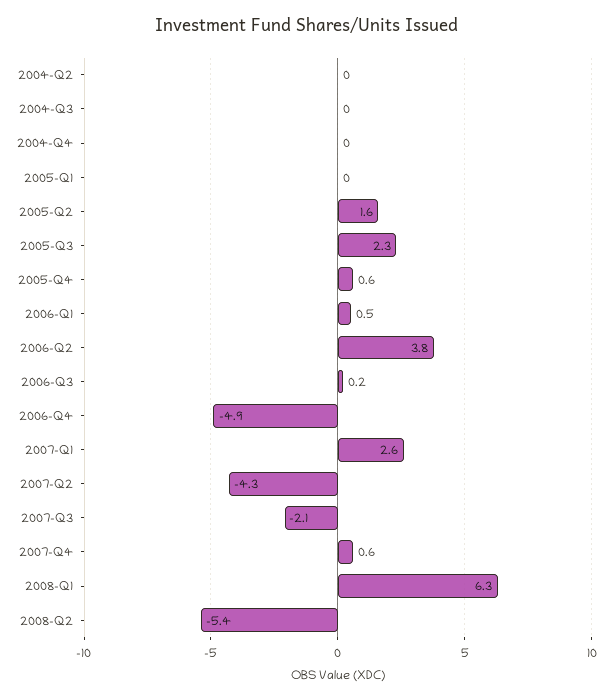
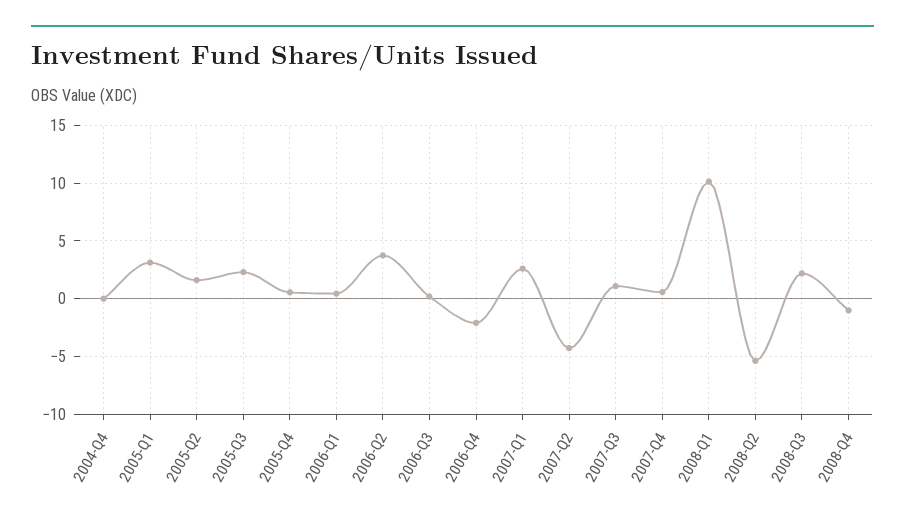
2004-Q2: 0 -> none
2004-Q3: 0 -> none
2005-Q1: 0 -> 3
2006-Q4: -4.9 -> -2
2007-Q3: -2.1 -> 1
2008-Q1: 6.3 -> 10
2008-Q3: none -> 2
2008-Q4: none -> -1

